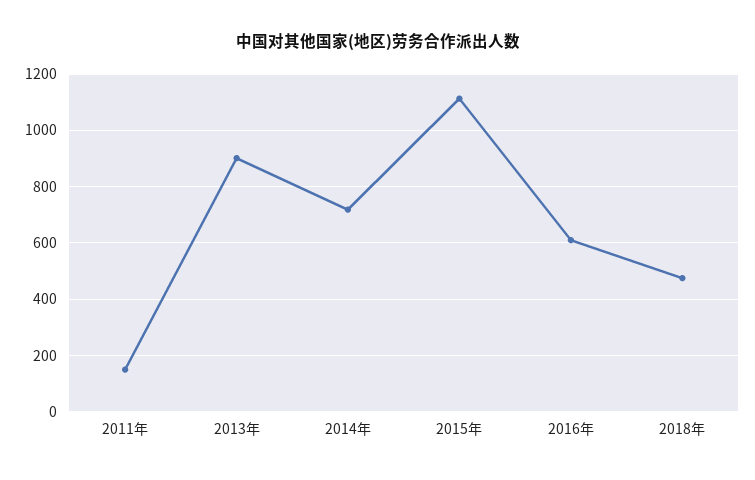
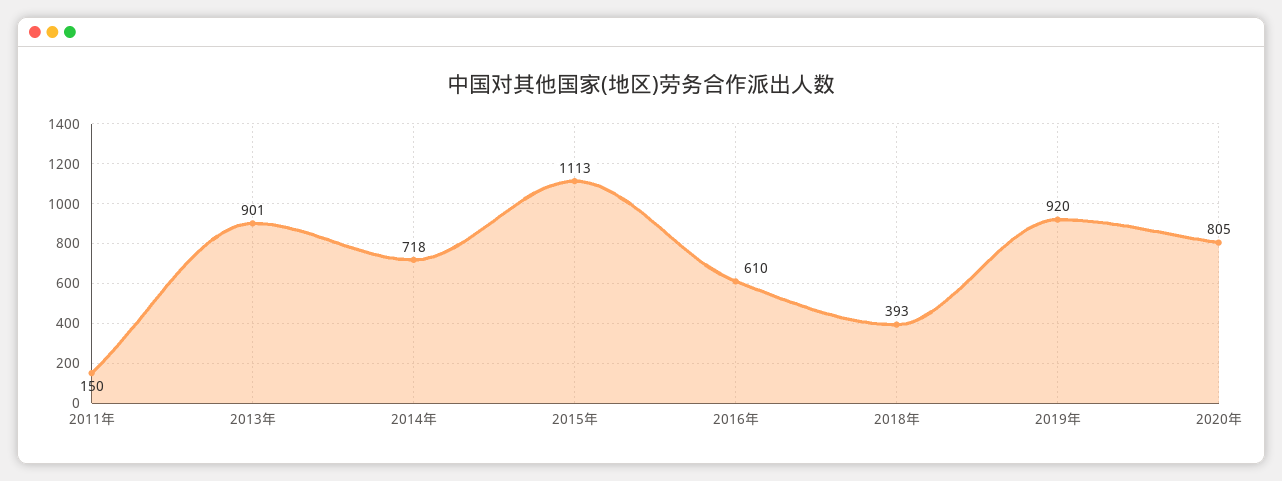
2018年: 475 -> 393
2019年: none -> 920
2020年: none -> 805

